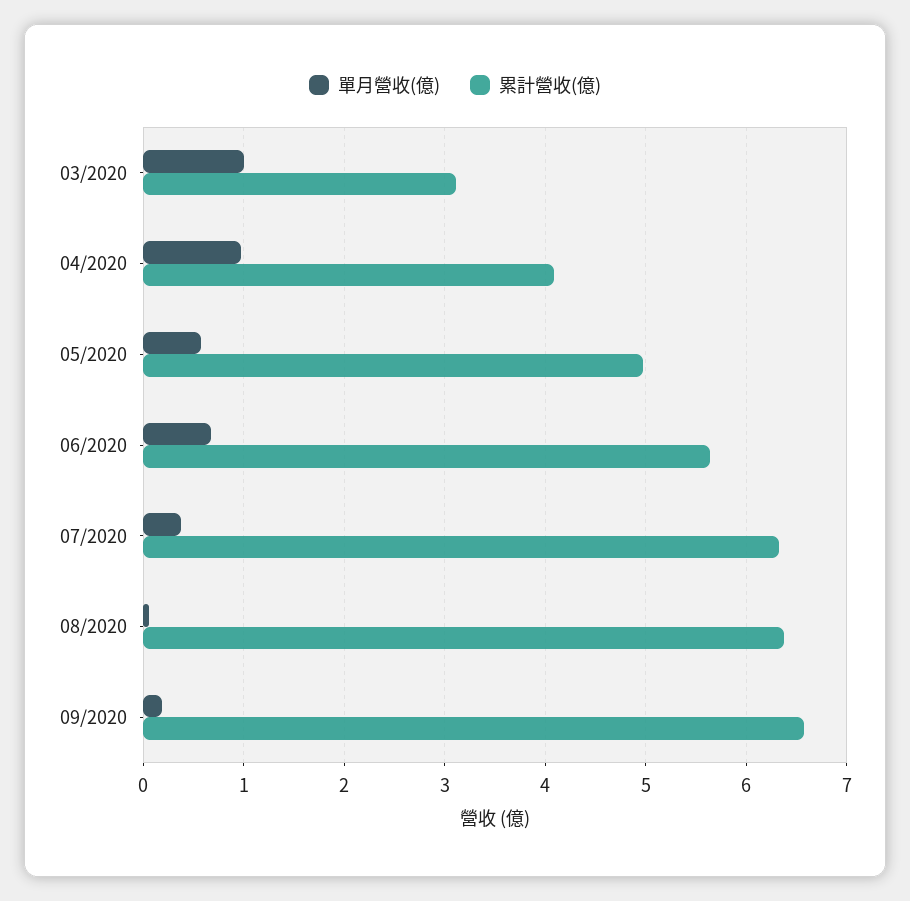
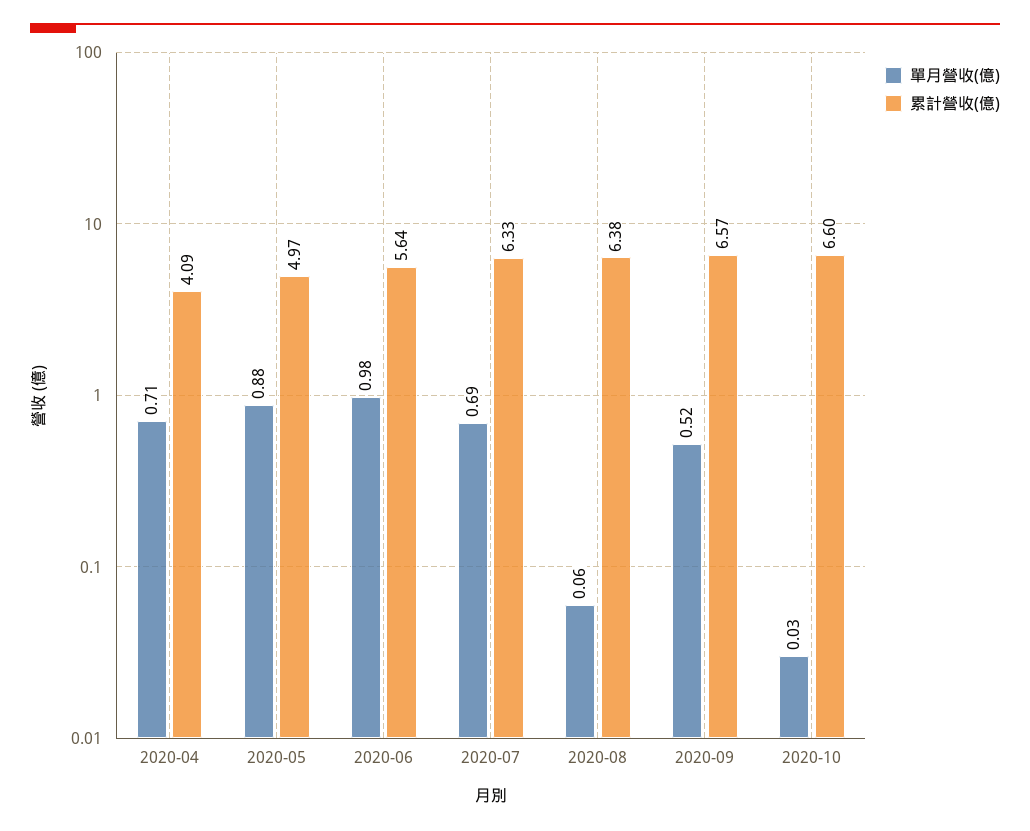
單月營收(億), 03/2020: 1 -> none
累計營收(億), 03/2020: 3.1 -> none
單月營收(億), 04/2020: 1 -> 0.71
單月營收(億), 05/2020: 0.6 -> 0.88
單月營收(億), 06/2020: 0.7 -> 0.98
單月營收(億), 07/2020: 0.4 -> 0.69
單月營收(億), 09/2020: 0.2 -> 0.52
單月營收(億), 2020-10: none -> 0.03
累計營收(億), 2020-10: none -> 6.6

